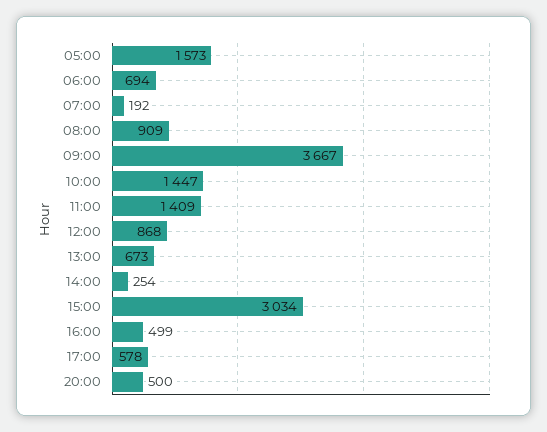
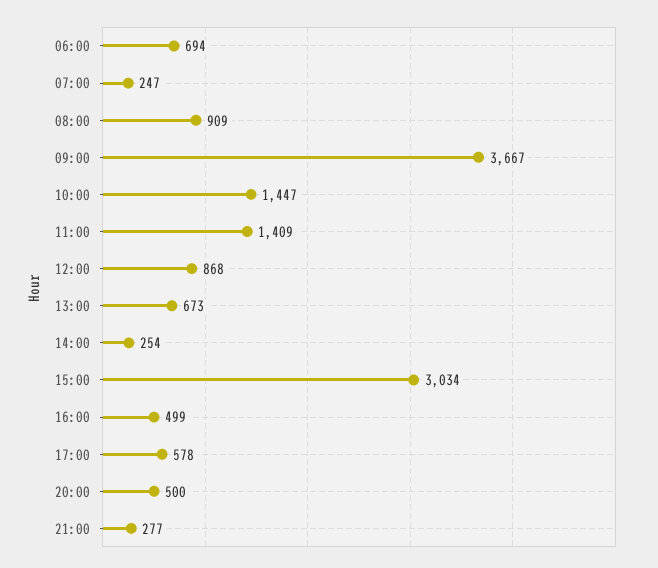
05:00: 1573 -> none
07:00: 192 -> 247
21:00: none -> 277

